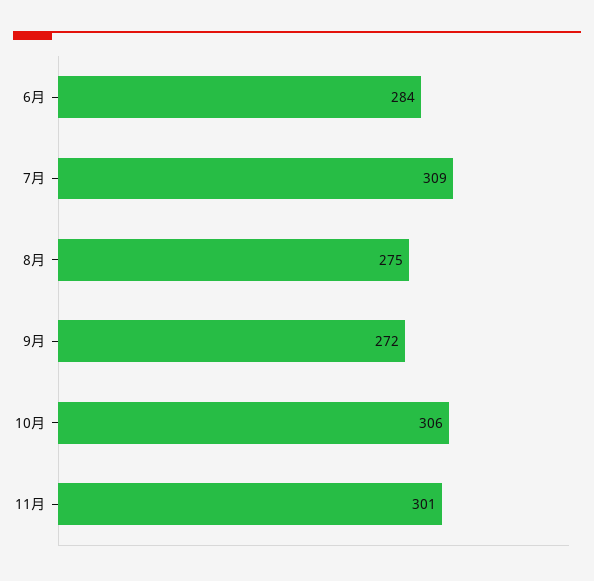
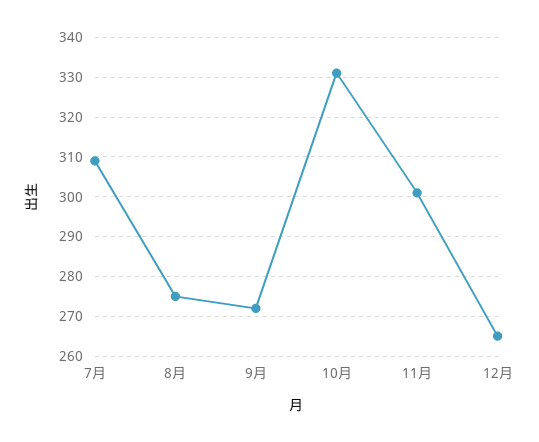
6月: 284 -> none
10月: 306 -> 330
12月: none -> 265

